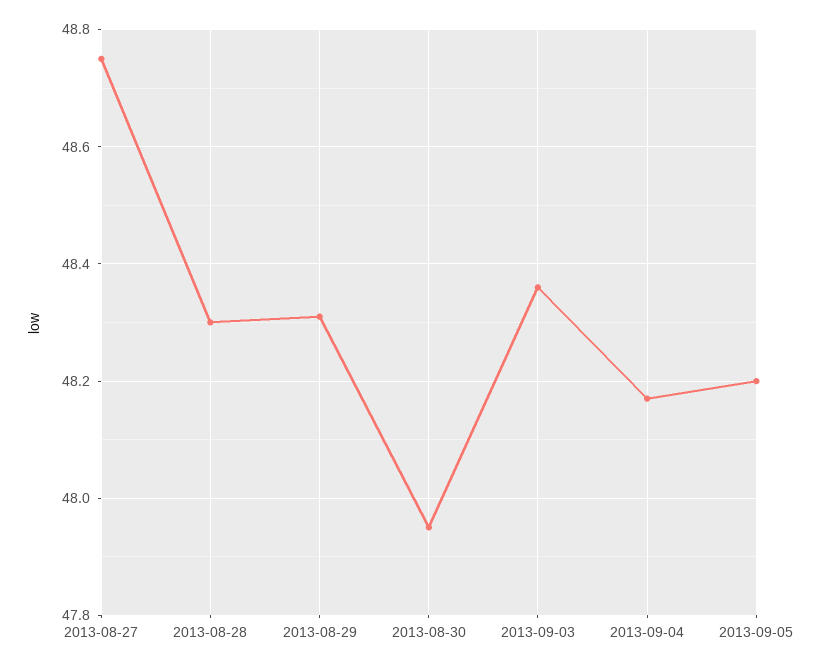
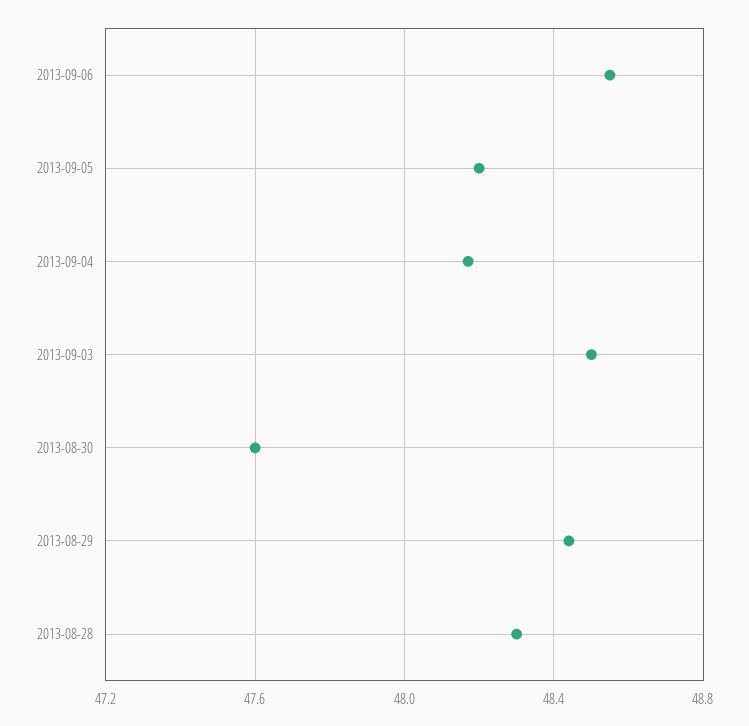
2013-08-27: 48.75 -> none
2013-08-29: 48.3 -> 48.45
2013-08-30: 47.95 -> 47.6
2013-09-03: 48.35 -> 48.5
2013-09-06: none -> 48.55

